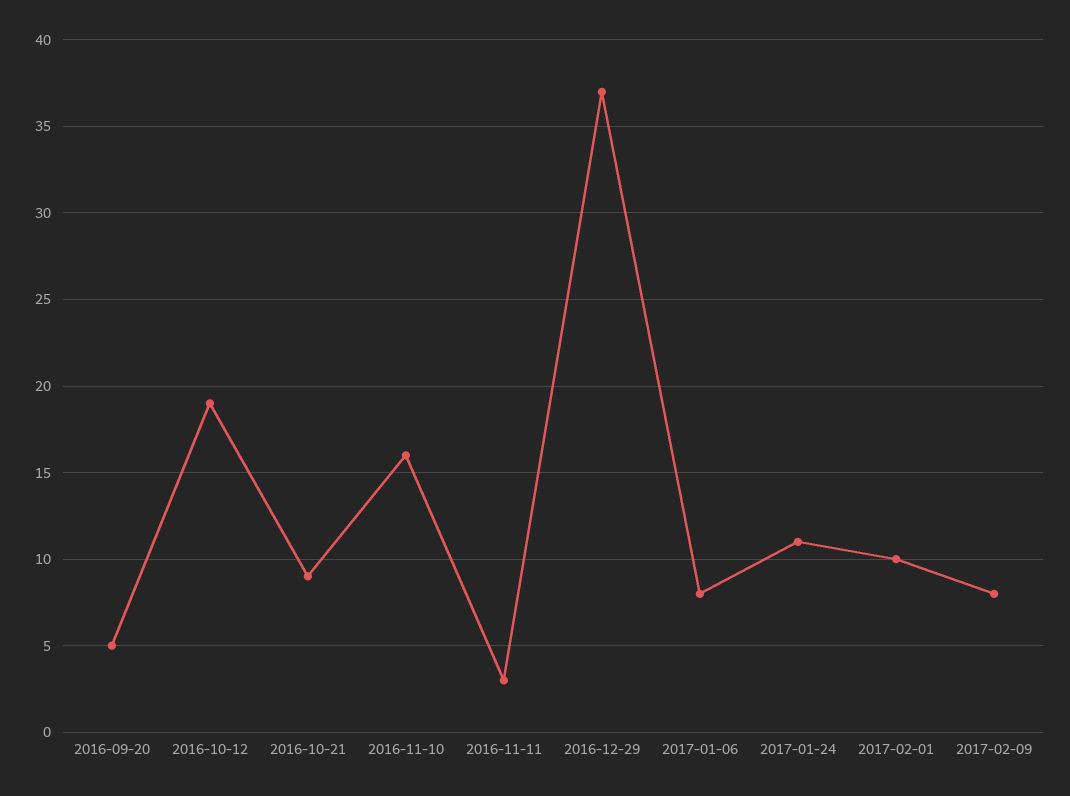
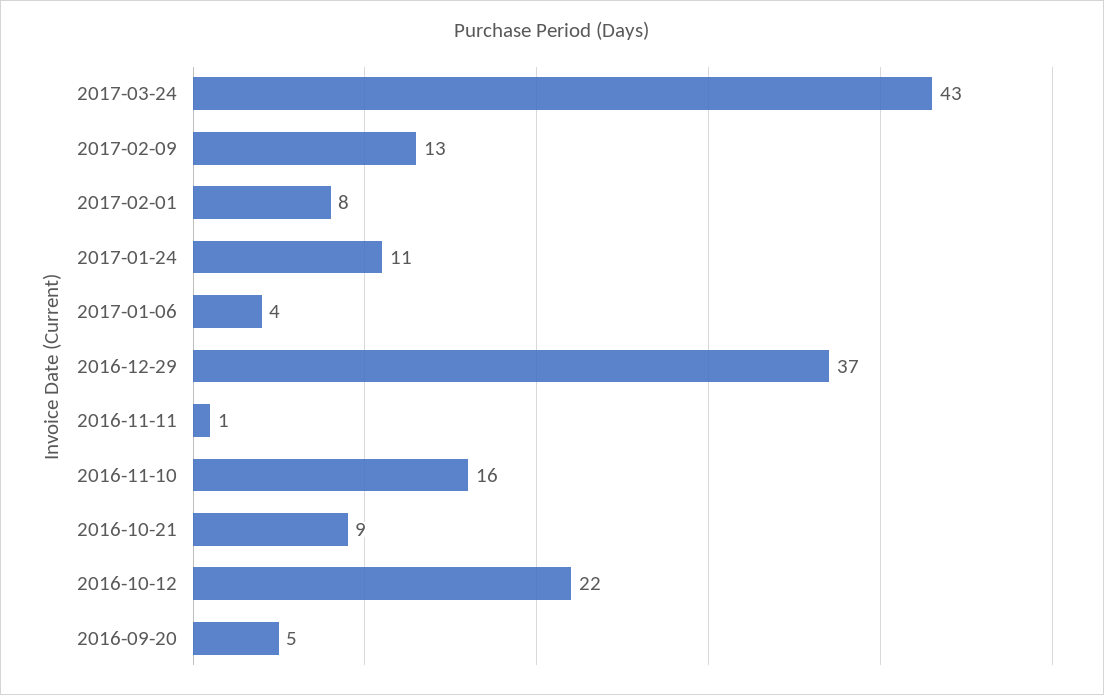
2016-10-12: 19 -> 22
2016-11-11: 3 -> 1
2017-01-06: 8 -> 4
2017-02-01: 10 -> 8
2017-02-09: 8 -> 13
2017-03-24: none -> 43

